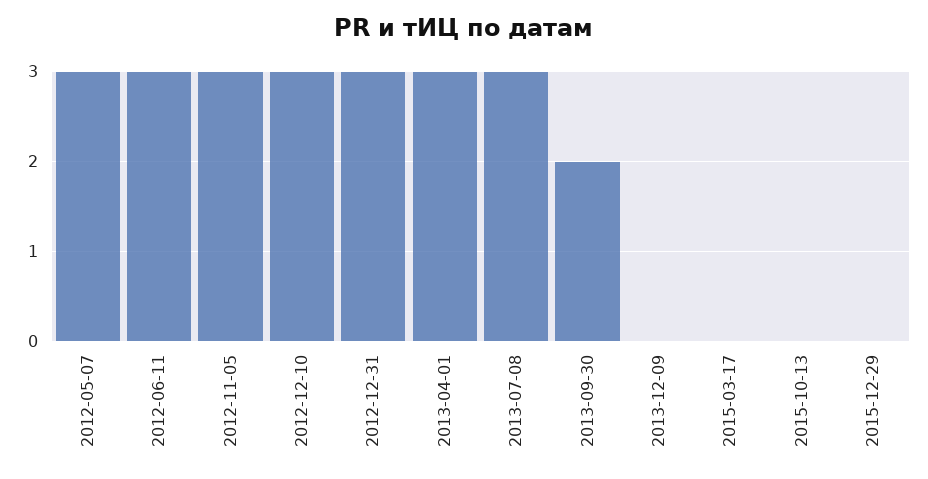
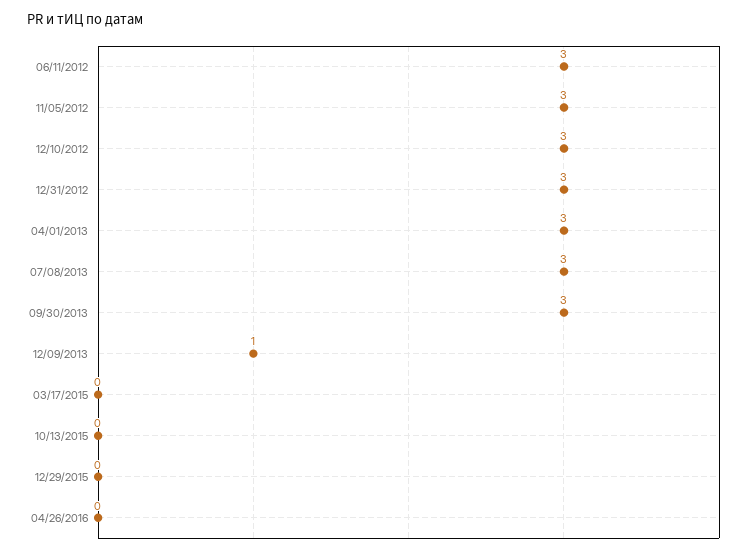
2012-05-07: 3 -> none
2013-09-30: 2 -> 3
2013-12-09: 0 -> 1
04/26/2016: none -> 0

